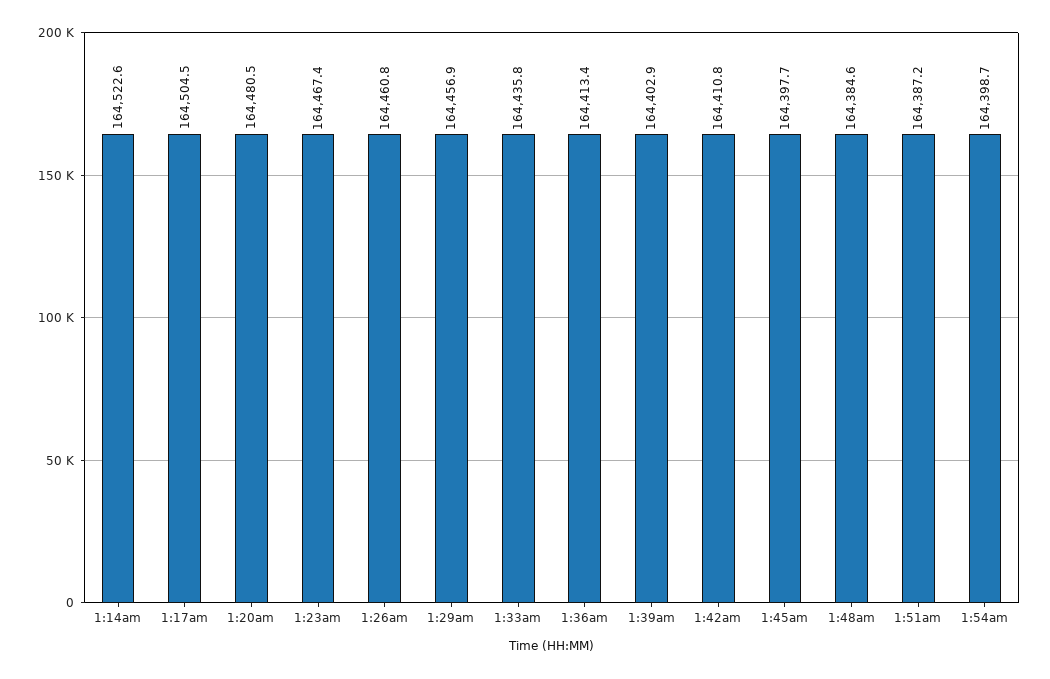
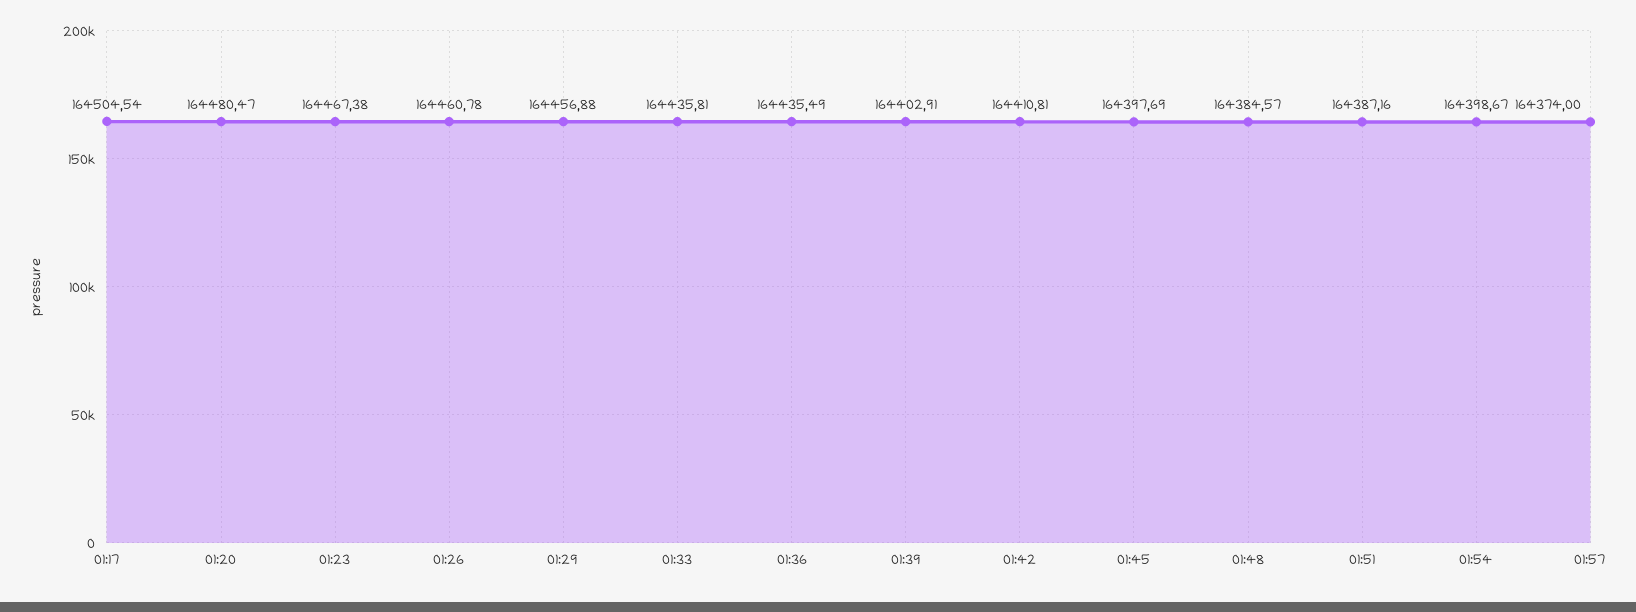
1:14am: 164522.6 -> none
1:36am: 164413.4 -> 164435.49
01:57: none -> 164374

